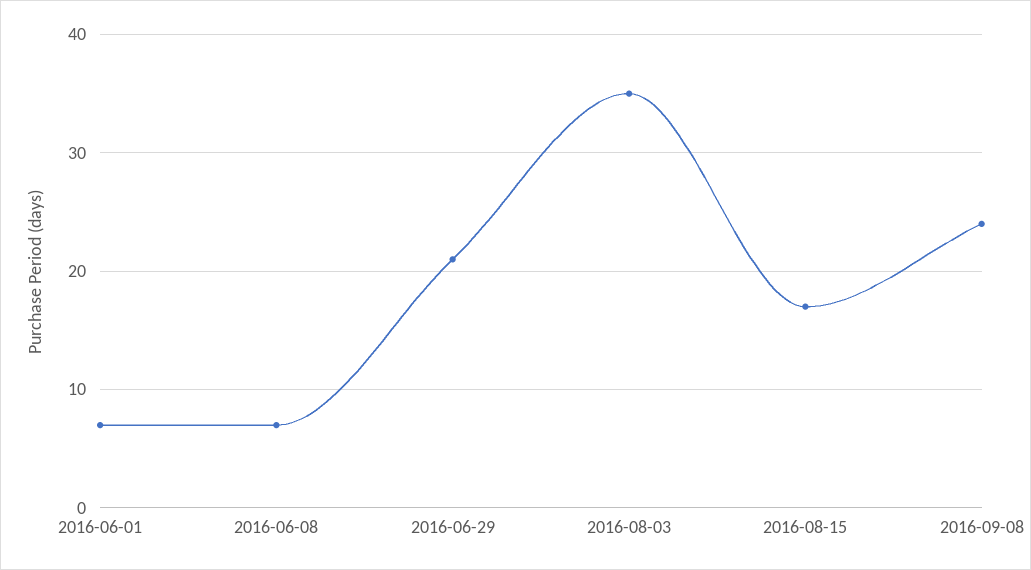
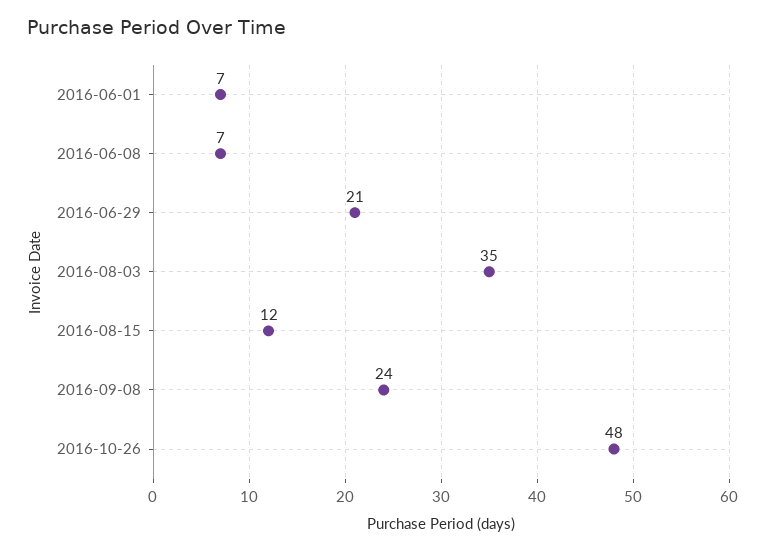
2016-08-15: 17 -> 12
2016-10-26: none -> 48

